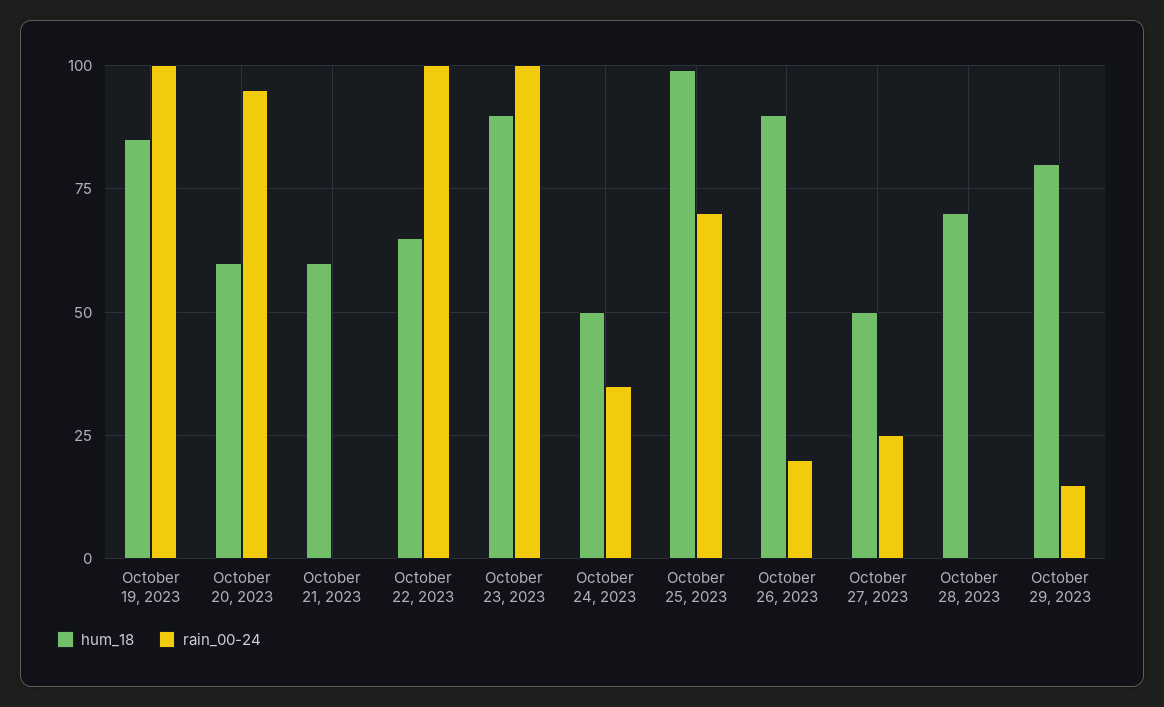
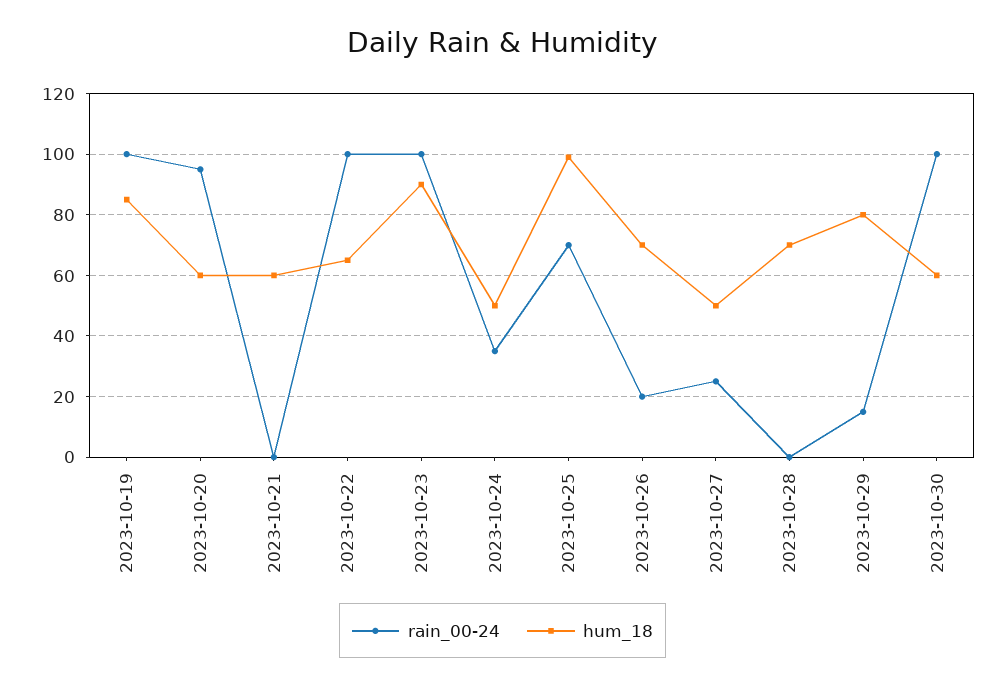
hum_18, October 26, 2023: 90 -> 70
rain_00-24, 2023-10-30: none -> 100
hum_18, 2023-10-30: none -> 60

